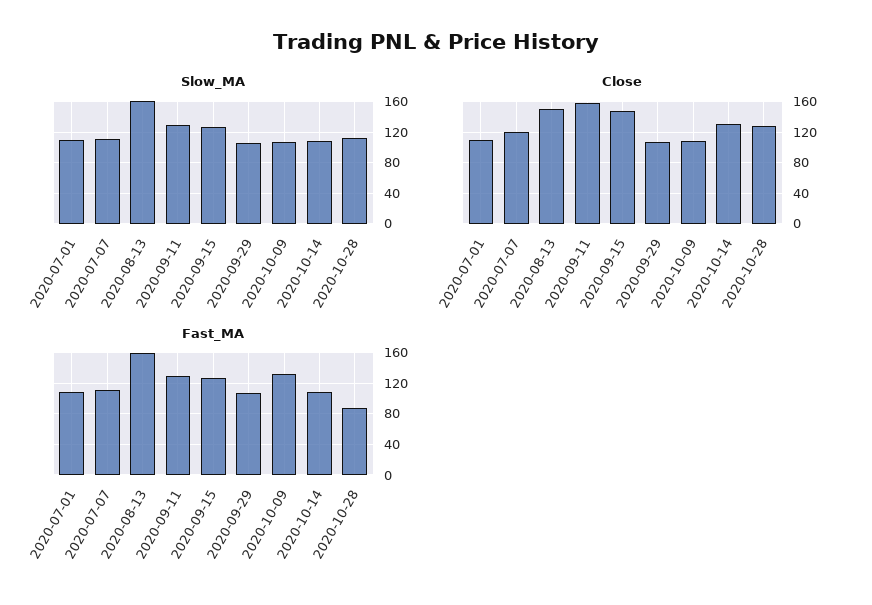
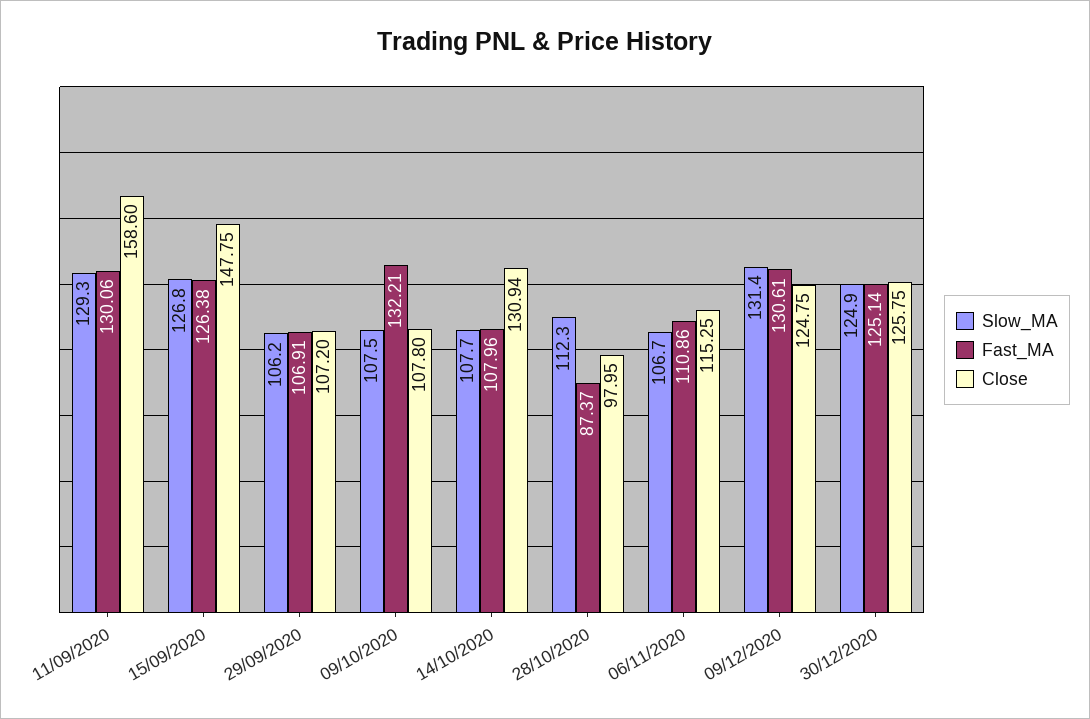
Slow_MA, 2020-07-01: 110 -> none
Slow_MA, 2020-07-07: 110 -> none
Slow_MA, 2020-08-13: 160 -> none
Close, 2020-07-01: 110 -> none
Close, 2020-07-07: 120 -> none
Close, 2020-08-13: 150 -> none
Close, 2020-10-28: 130 -> 97.95
Fast_MA, 2020-07-01: 110 -> none
Fast_MA, 2020-07-07: 110 -> none
Fast_MA, 2020-08-13: 160 -> none
Slow_MA, 06/11/2020: none -> 106.7
Fast_MA, 06/11/2020: none -> 110.86
Close, 06/11/2020: none -> 115.25
Slow_MA, 09/12/2020: none -> 131.4
Fast_MA, 09/12/2020: none -> 130.61
Close, 09/12/2020: none -> 124.75
Slow_MA, 30/12/2020: none -> 124.9
Fast_MA, 30/12/2020: none -> 125.14
Close, 30/12/2020: none -> 125.75

